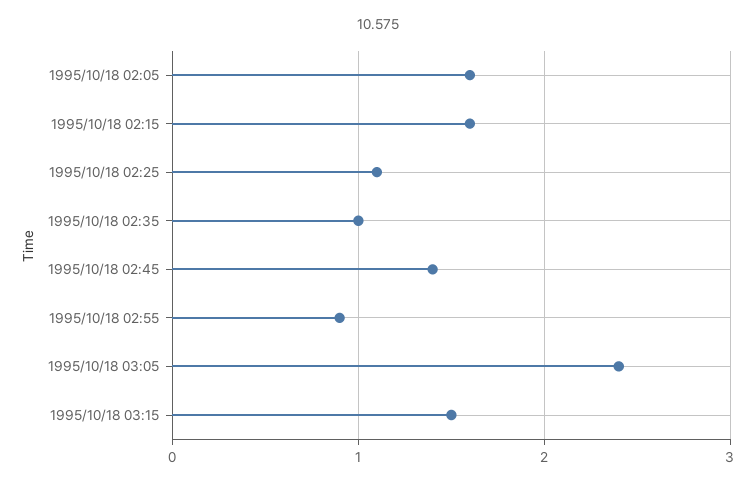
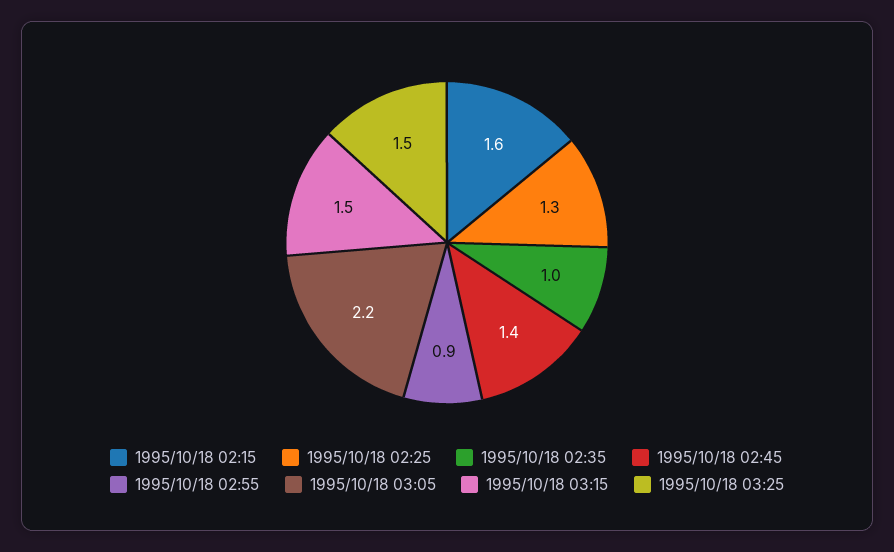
1995/10/18 02:05: 1.6 -> none
1995/10/18 02:25: 1.1 -> 1.3
1995/10/18 03:05: 2.4 -> 2.2
1995/10/18 03:25: none -> 1.5

